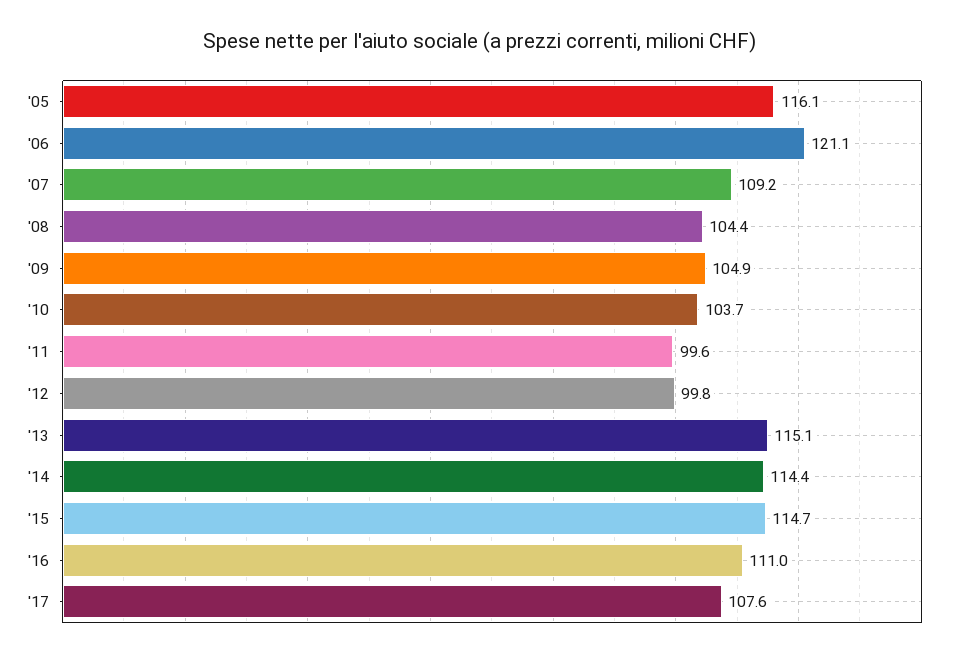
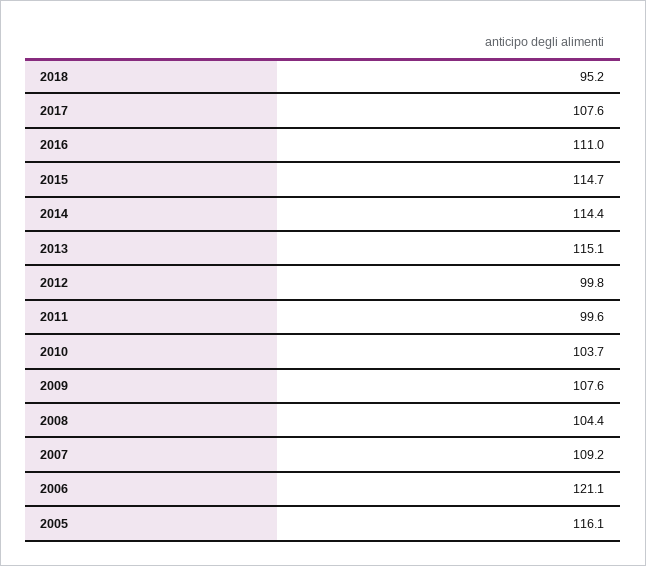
'09: 104.9 -> 107.6
2018: none -> 95.2

